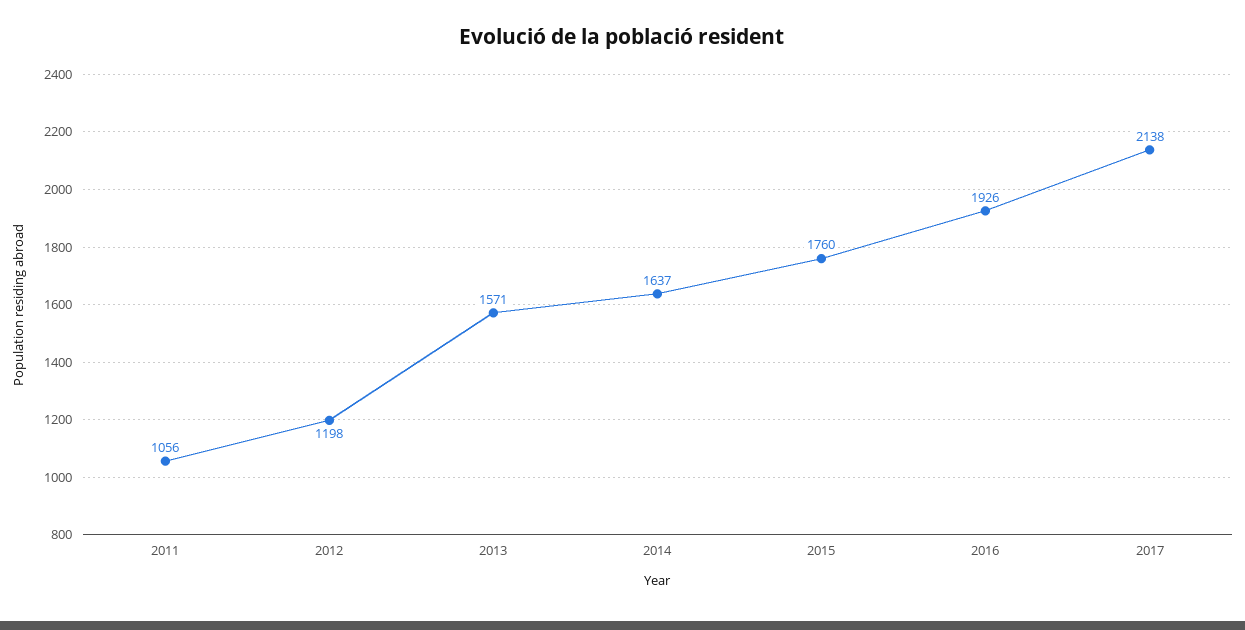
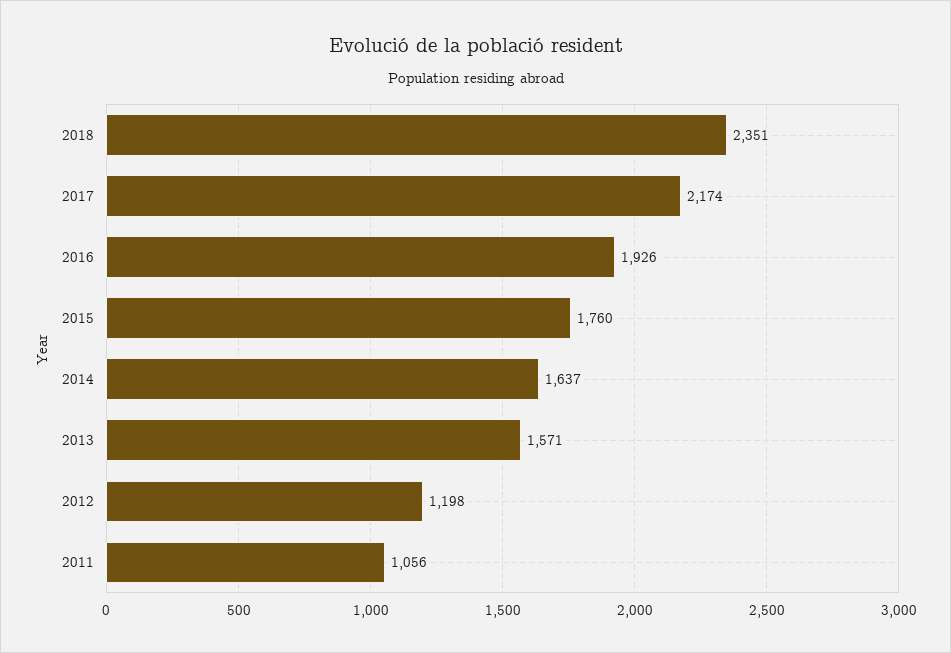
2017: 2138 -> 2174
2018: none -> 2351

